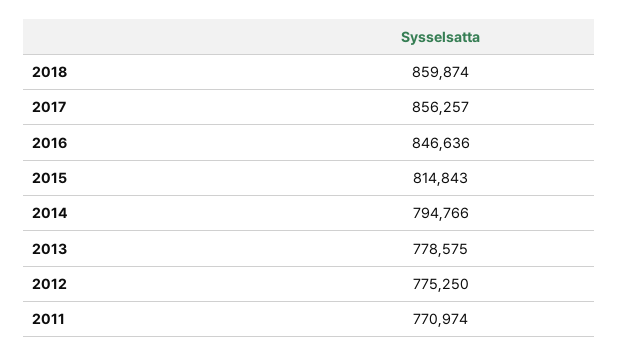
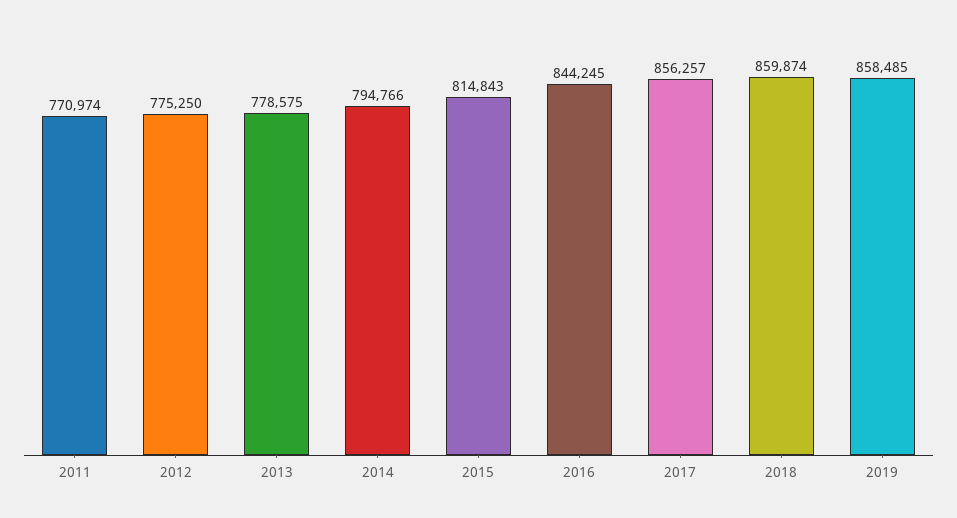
2016: 846636 -> 844245
2019: none -> 858485

